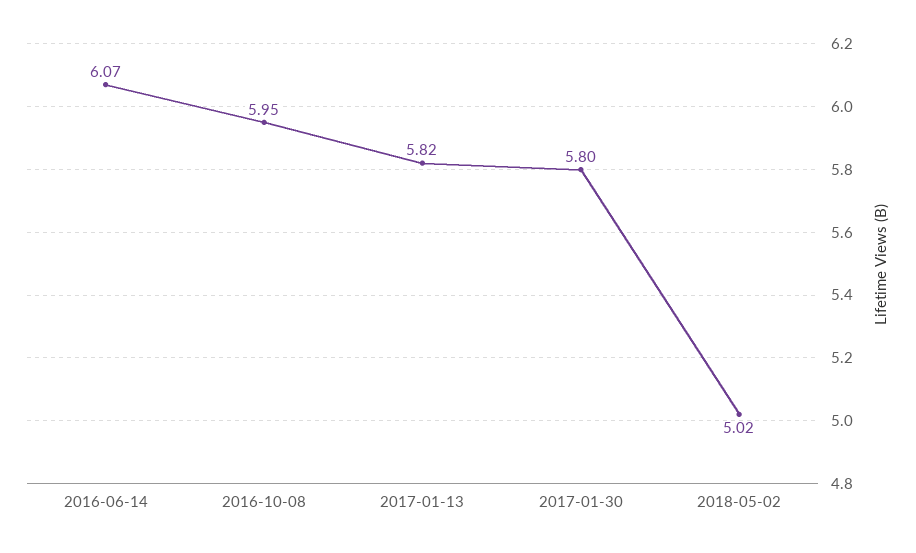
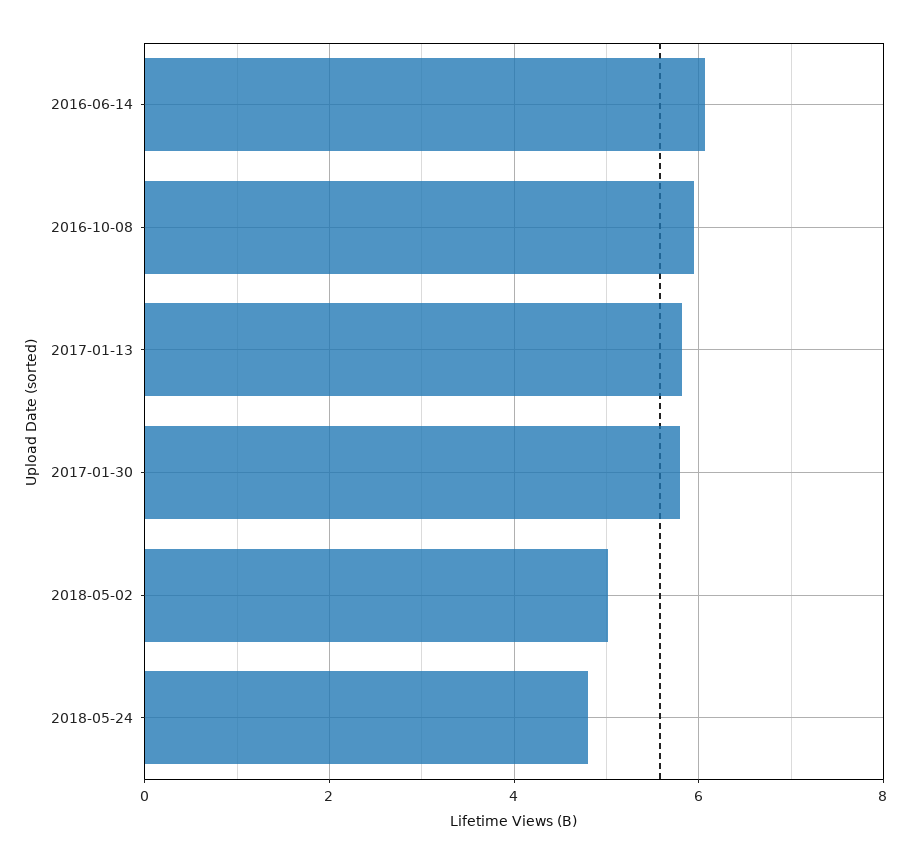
2018-05-24: none -> 4.8

